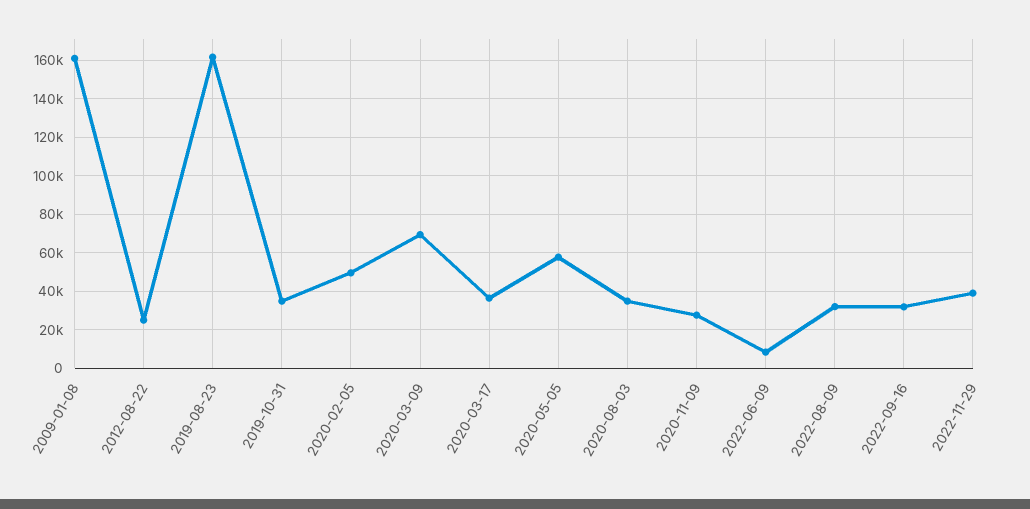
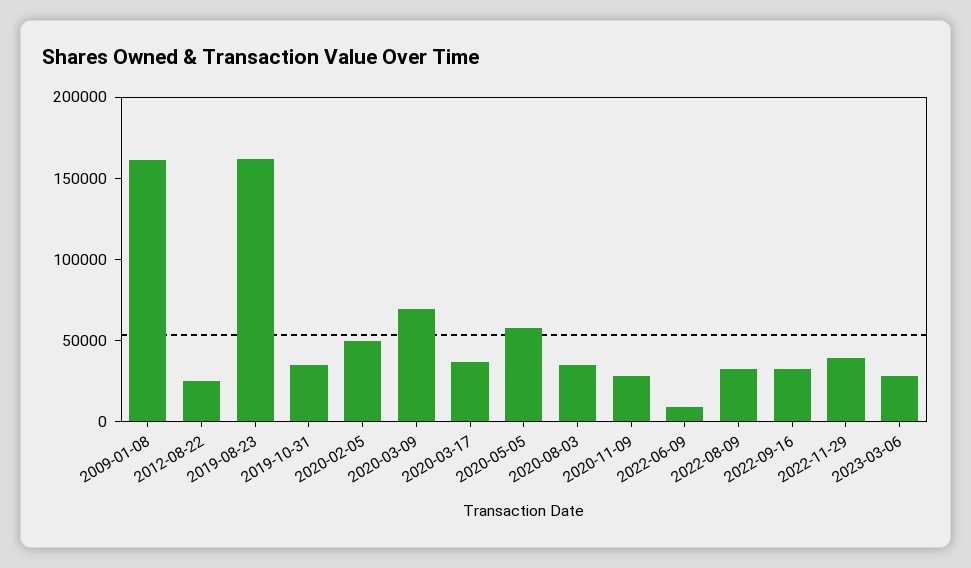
2023-03-06: none -> 30000

